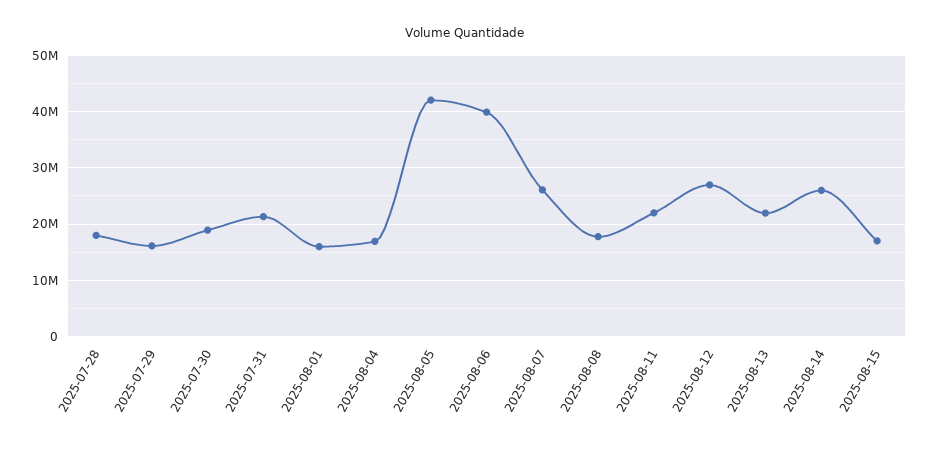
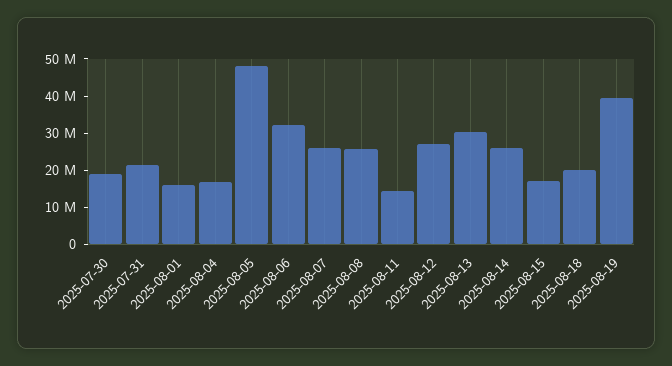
2025-07-28: 18000000 -> none
2025-07-29: 16000000 -> none
2025-08-05: 42000000 -> 47500000
2025-08-06: 40000000 -> 32500000
2025-08-08: 18000000 -> 25000000
2025-08-11: 22000000 -> 15000000
2025-08-13: 22000000 -> 30000000
2025-08-18: none -> 20000000
2025-08-19: none -> 40000000

